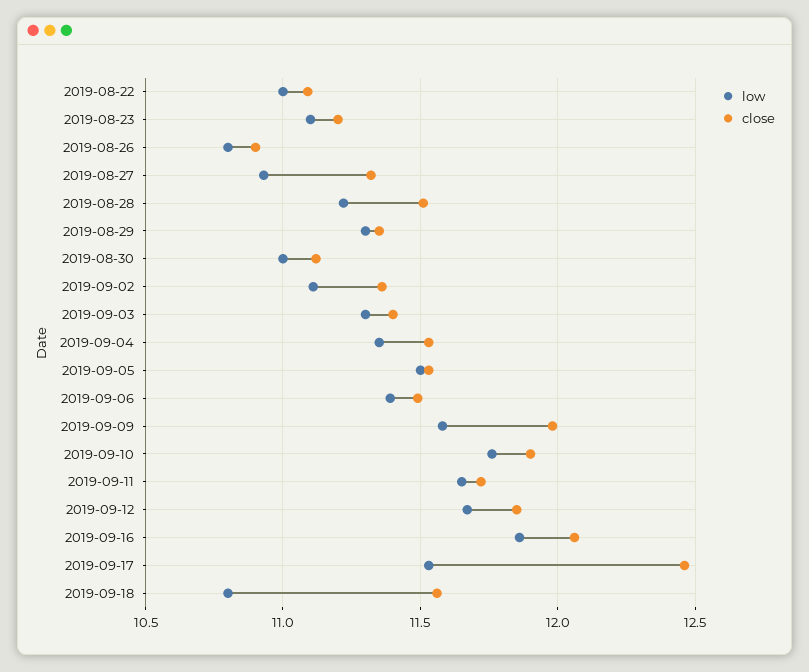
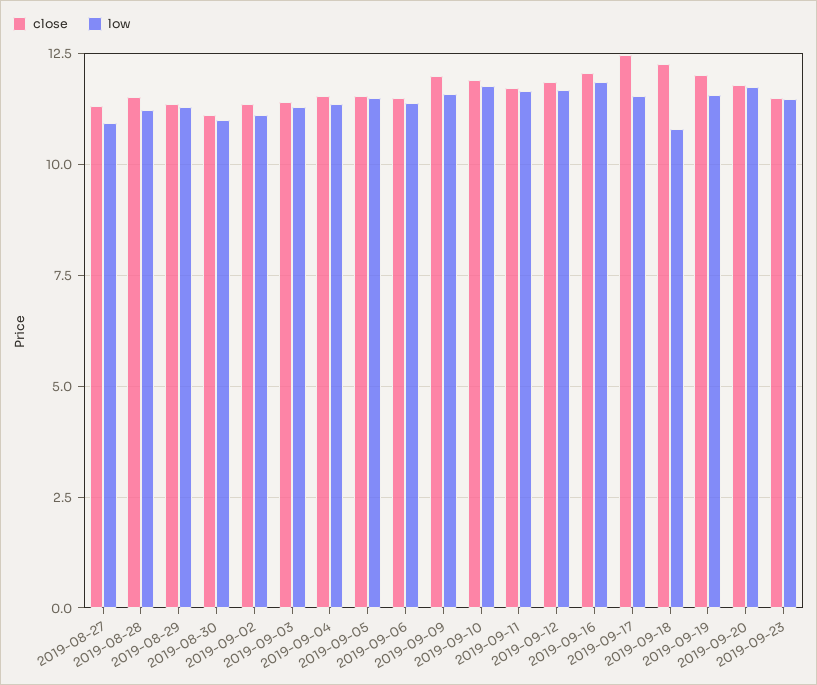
low, 2019-08-22: 11 -> none
close, 2019-08-22: 11.1 -> none
low, 2019-08-23: 11.1 -> none
close, 2019-08-23: 11.2 -> none
low, 2019-08-26: 10.8 -> none
close, 2019-08-26: 10.9 -> none
close, 2019-09-18: 11.55 -> 12.25
close, 2019-09-19: none -> 12
low, 2019-09-19: none -> 11.5
close, 2019-09-20: none -> 11.75
low, 2019-09-20: none -> 11.75
close, 2019-09-23: none -> 11.5
low, 2019-09-23: none -> 11.5

